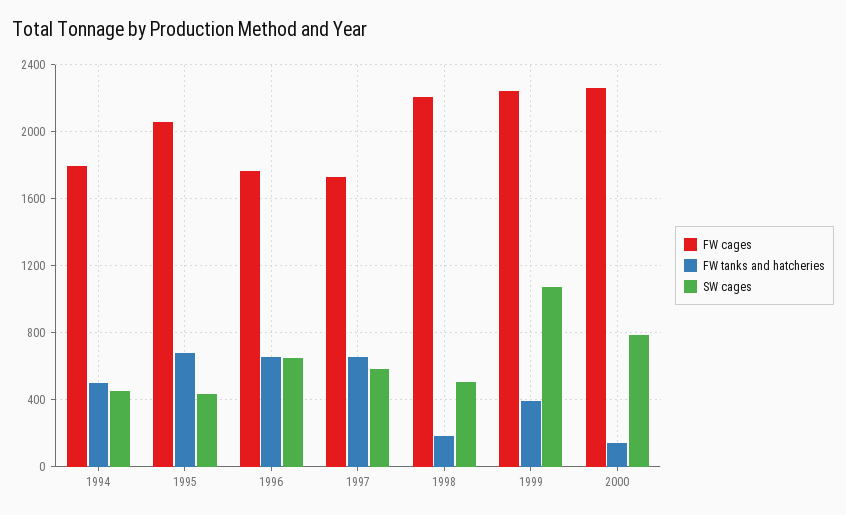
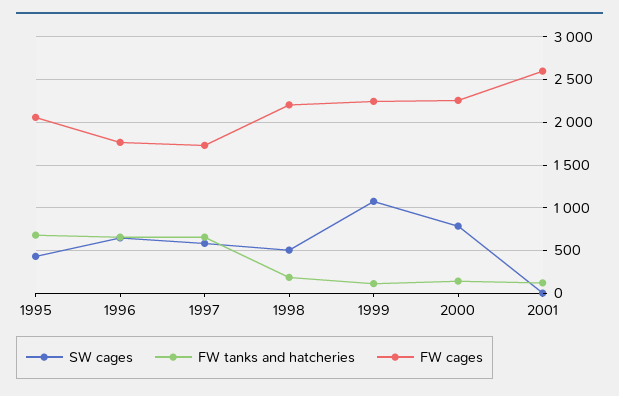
FW cages, 1994: 1800 -> none
FW tanks and hatcheries, 1994: 500 -> none
SW cages, 1994: 450 -> none
FW tanks and hatcheries, 1999: 400 -> 100
SW cages, 2001: none -> 0
FW tanks and hatcheries, 2001: none -> 100
FW cages, 2001: none -> 2600

